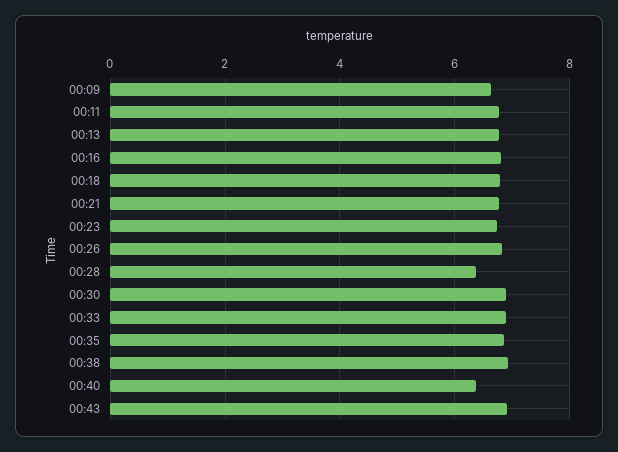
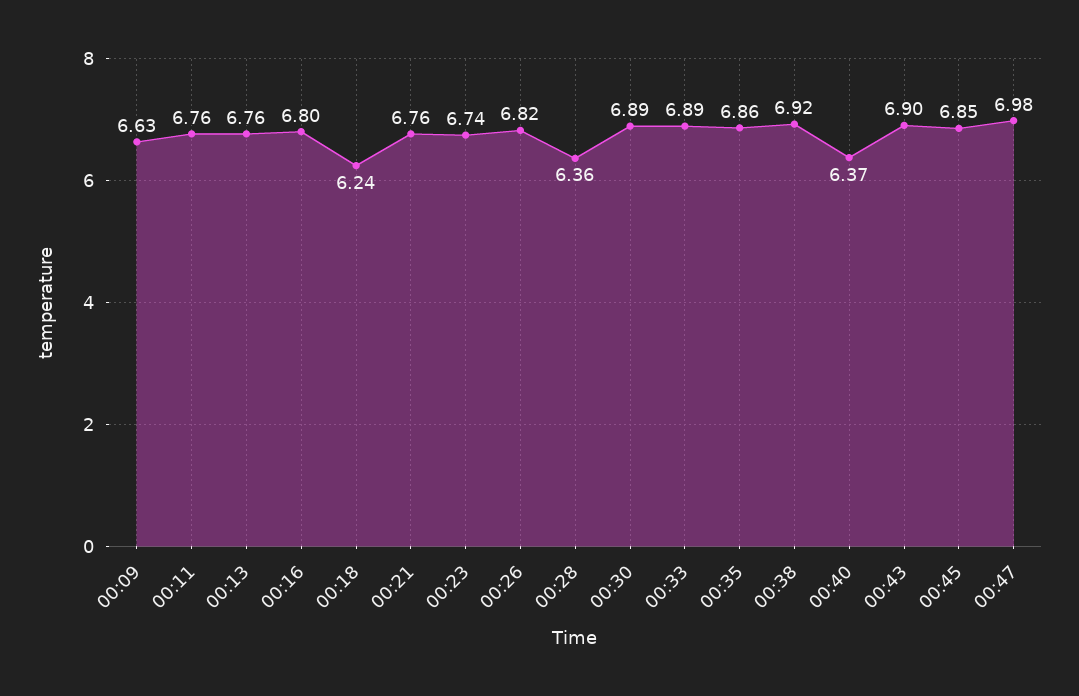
00:18: 6.8 -> 6.24
00:45: none -> 6.85
00:47: none -> 6.98

